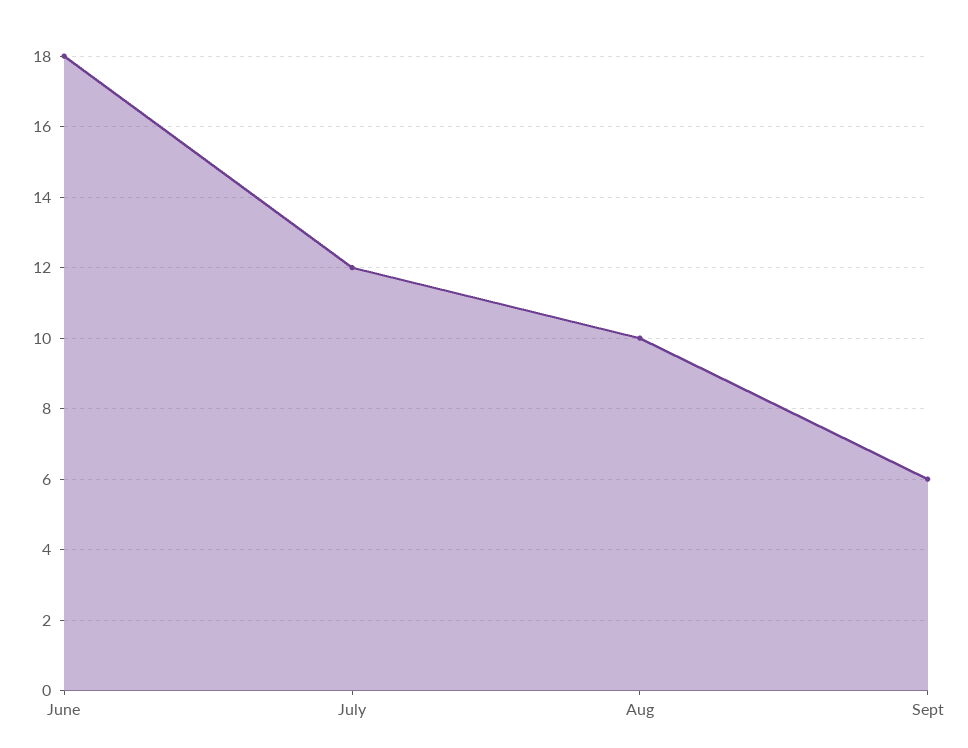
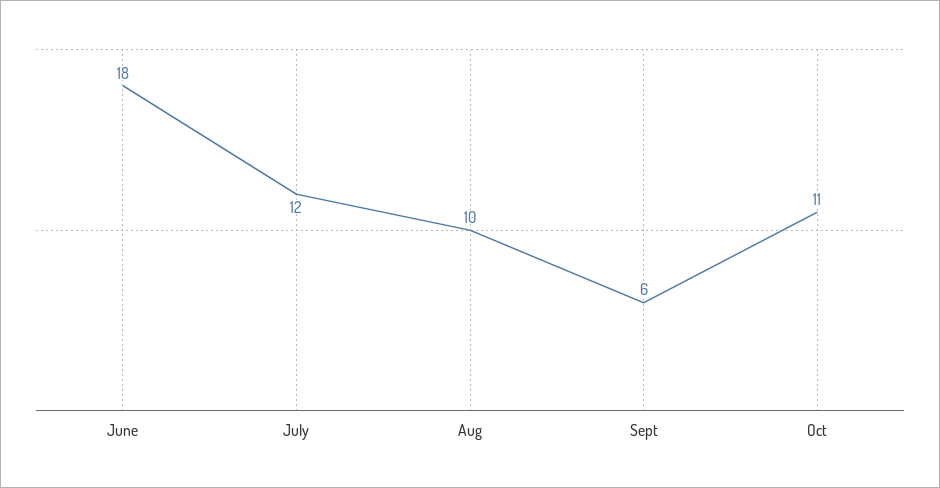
Oct: none -> 11

